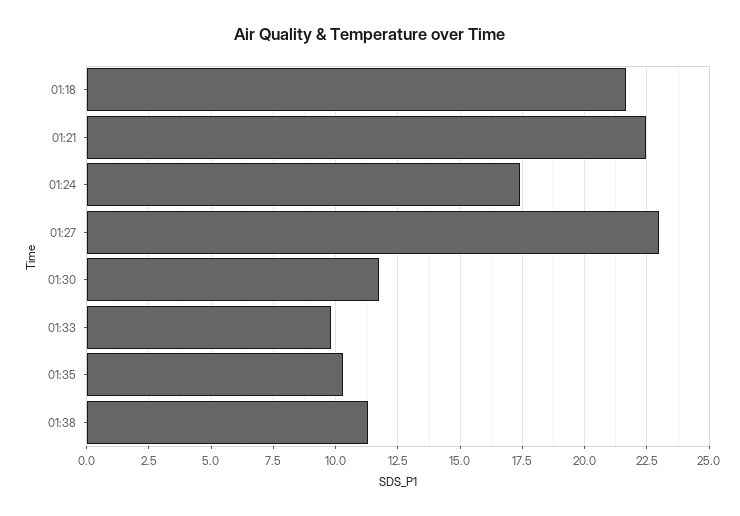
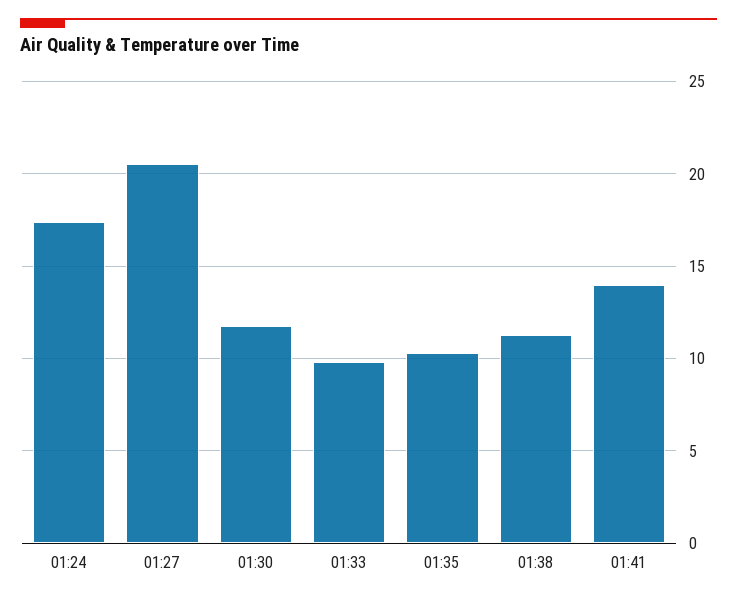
01:18: 21.75 -> none
01:21: 22.5 -> none
01:27: 23 -> 20.5
01:41: none -> 14

